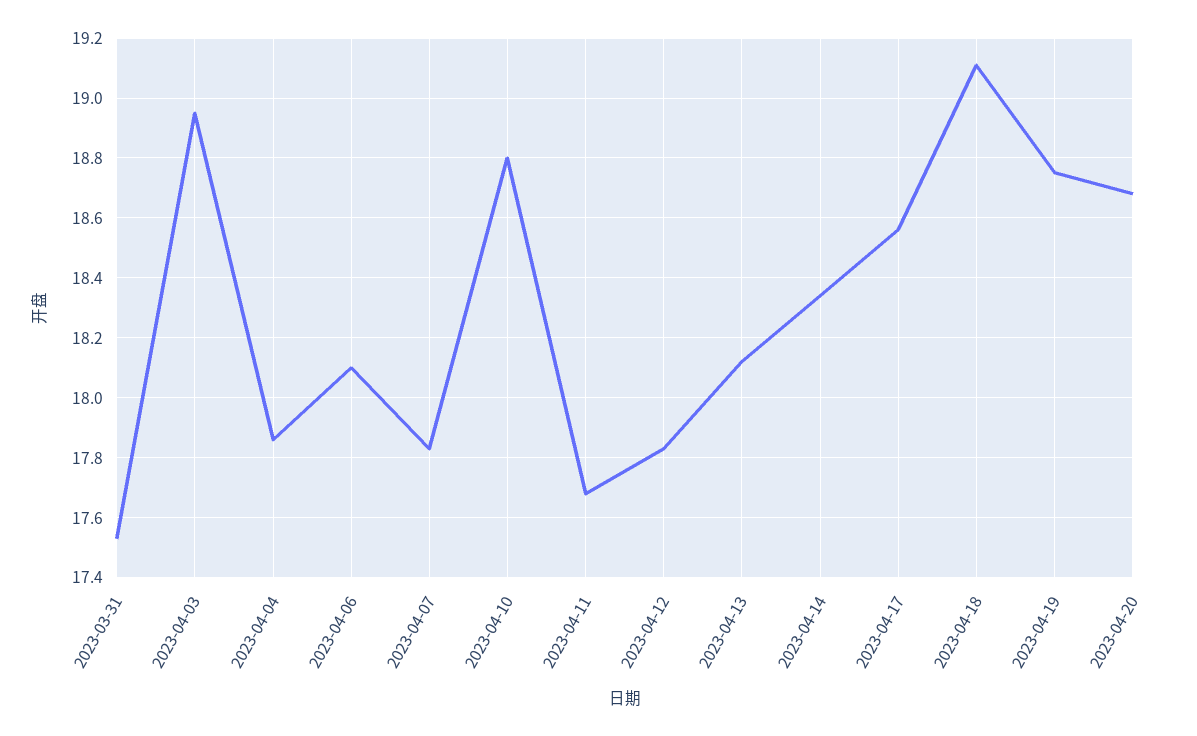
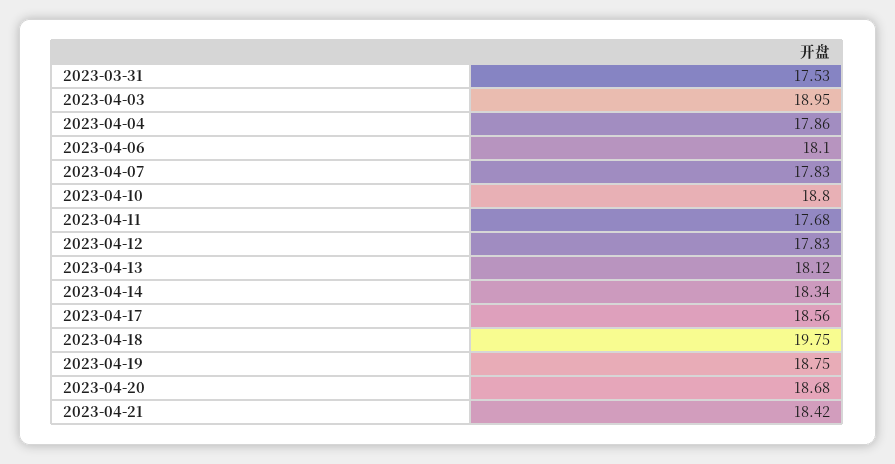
2023-04-18: 19.1 -> 19.75
2023-04-21: none -> 18.42

